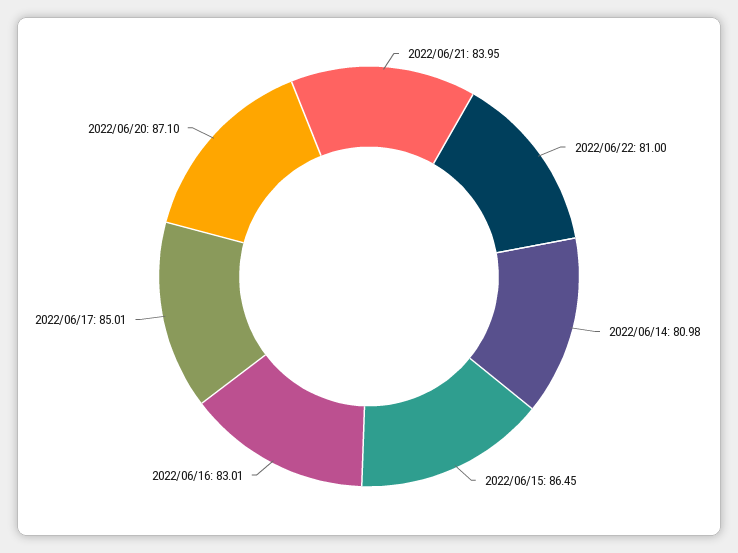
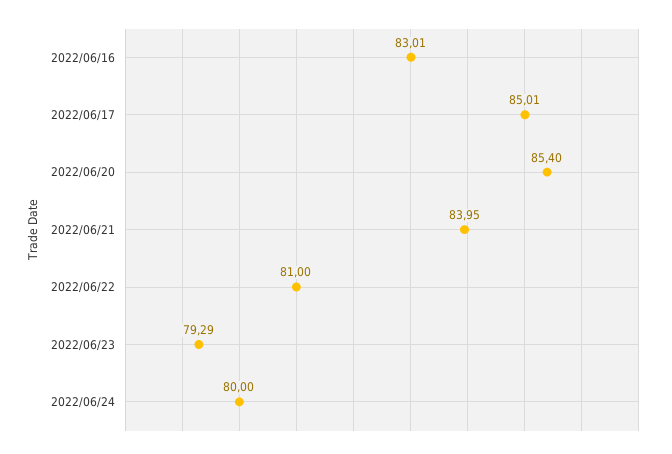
2022/06/14: 80.98 -> none
2022/06/15: 86.45 -> none
2022/06/20: 87.1 -> 85.4
2022/06/23: none -> 79.29
2022/06/24: none -> 80

